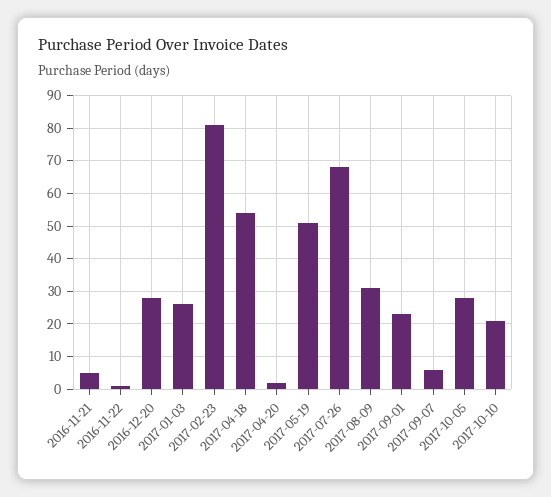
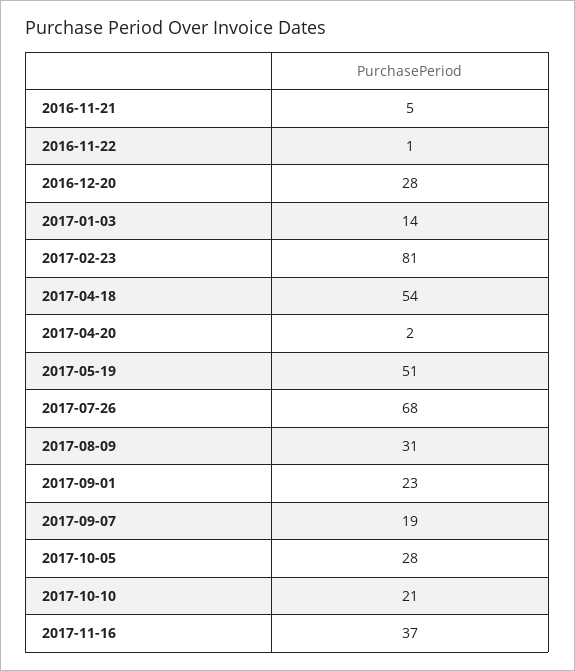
2017-01-03: 25 -> 14
2017-09-07: 5 -> 19
2017-11-16: none -> 37

